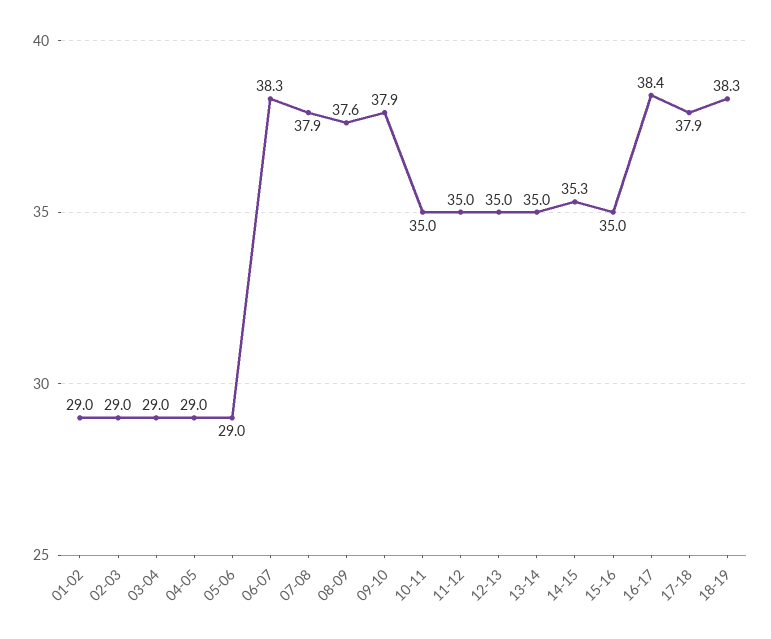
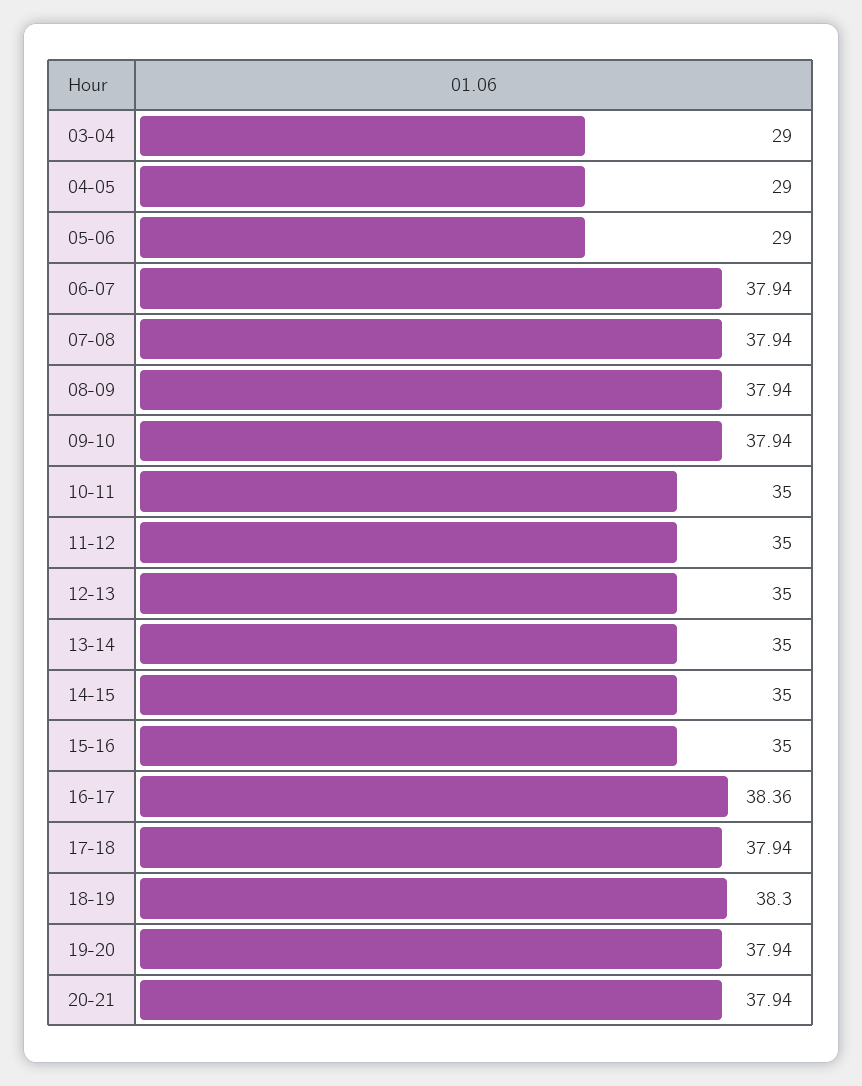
01-02: 29 -> none
02-03: 29 -> none
06-07: 38.3 -> 37.94
08-09: 37.6 -> 37.94
14-15: 35.3 -> 35
19-20: none -> 37.94
20-21: none -> 37.94

